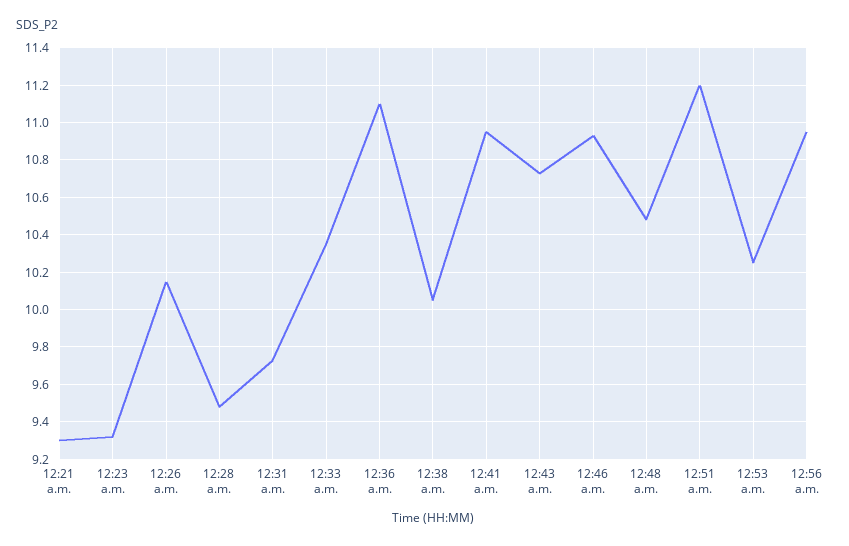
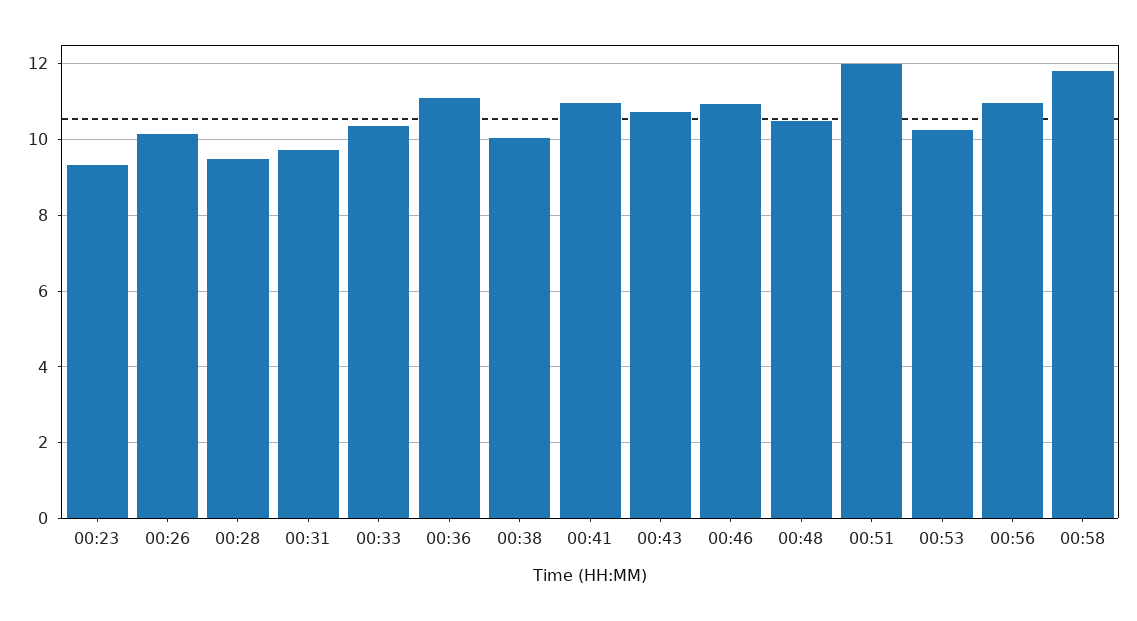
12:21 a.m.: 9.3 -> none
12:51 a.m.: 11.2 -> 12
00:58: none -> 11.8

